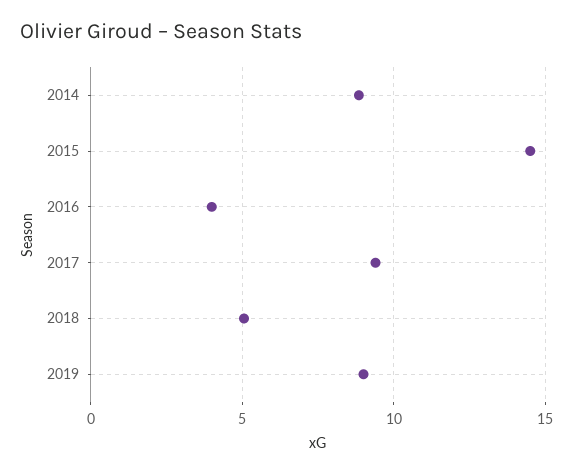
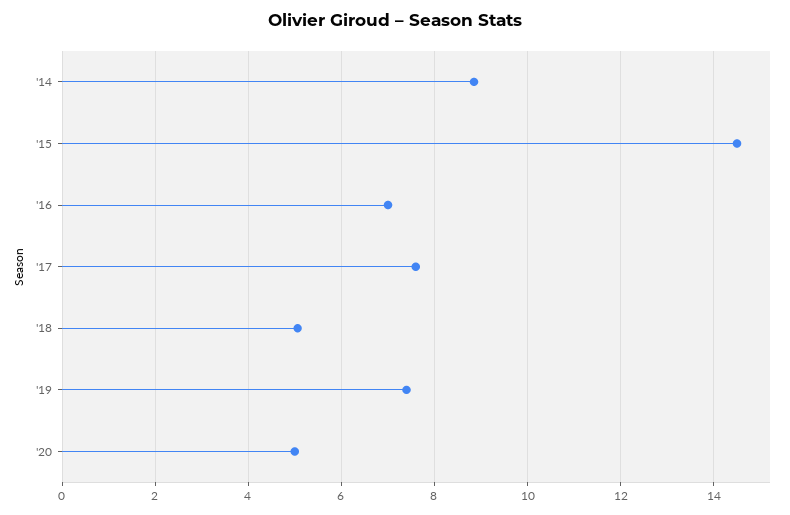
2016: 4 -> 7
2017: 9.5 -> 7.6
2019: 9 -> 7.4
'20: none -> 5

